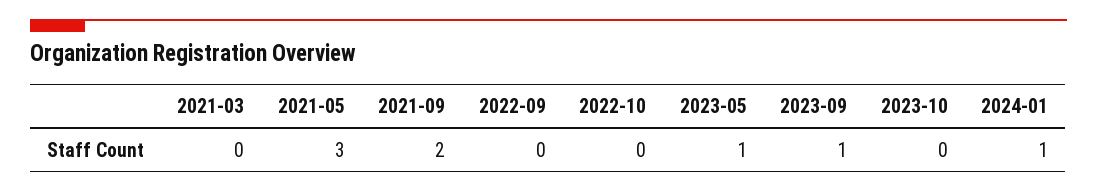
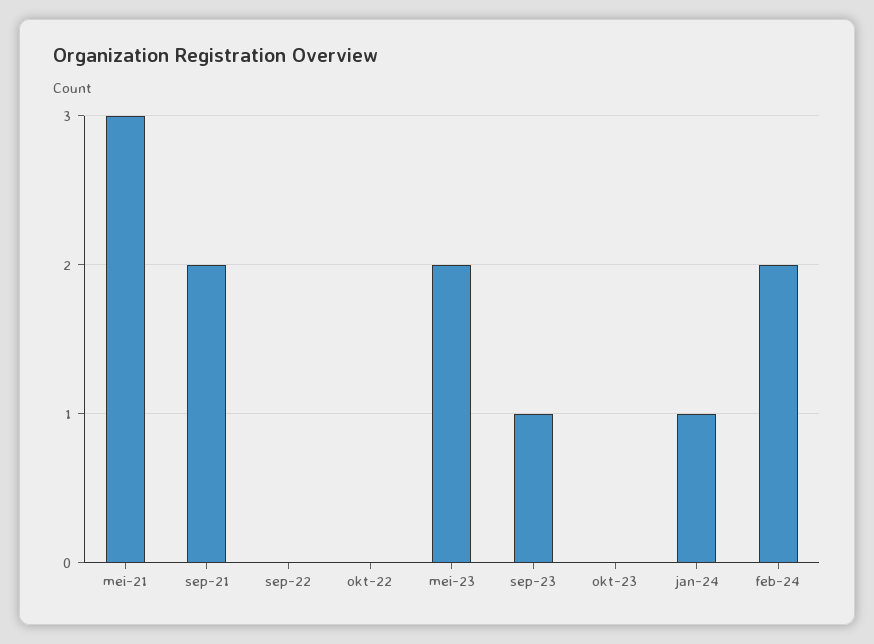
2021-03: 0 -> none
2023-05: 1 -> 2
feb-24: none -> 2

